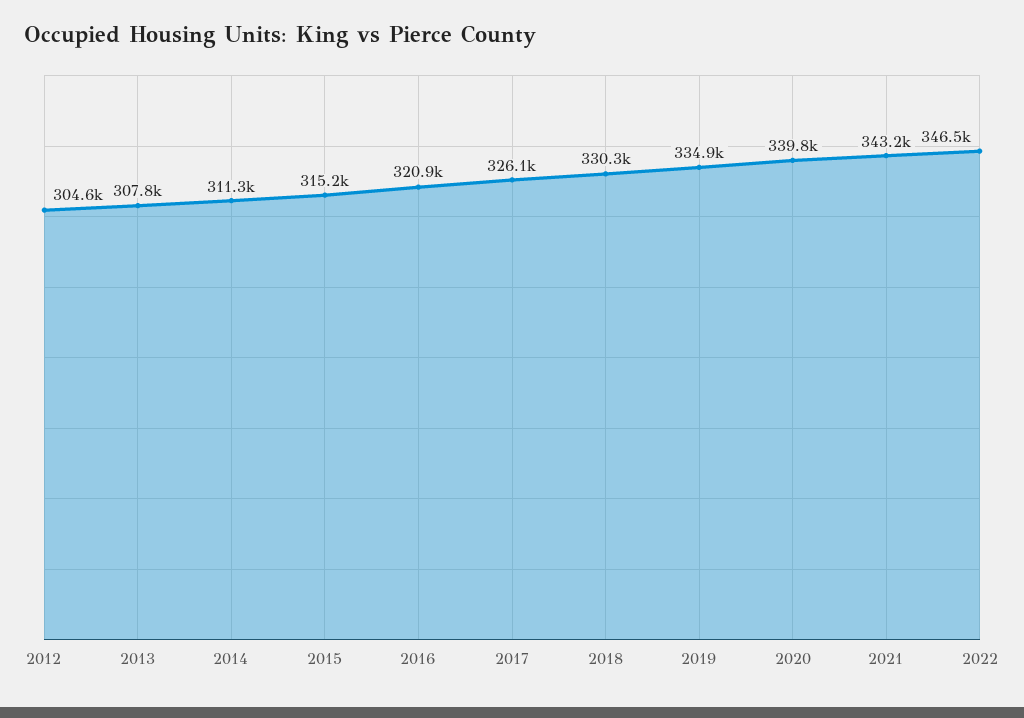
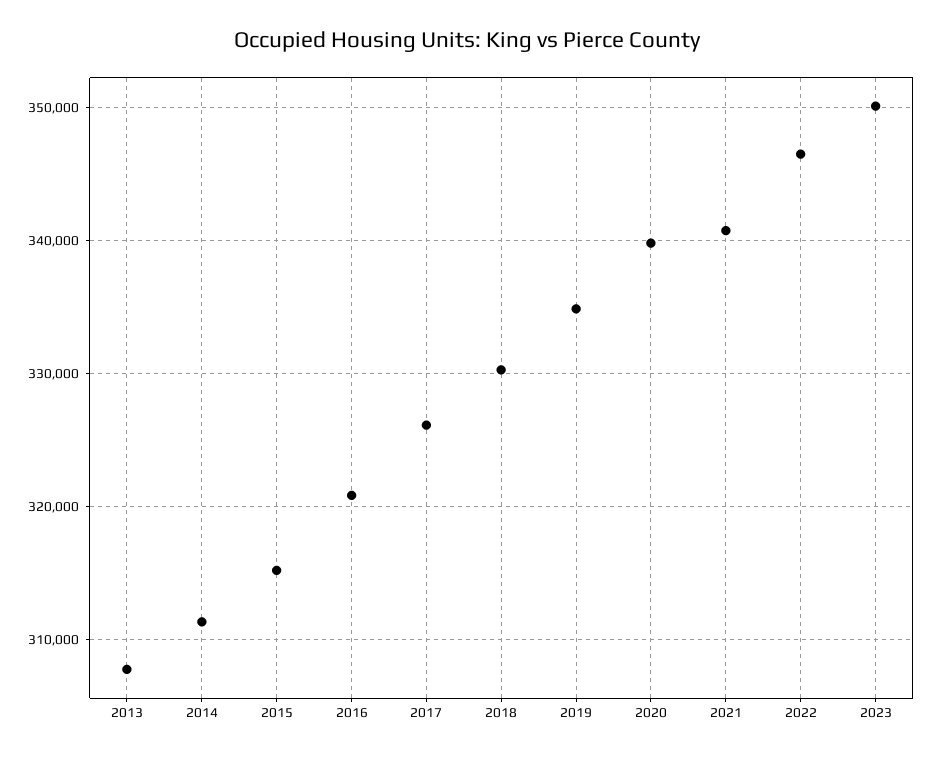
2012: 304600 -> none
2021: 343200 -> 341000
2023: none -> 350000

